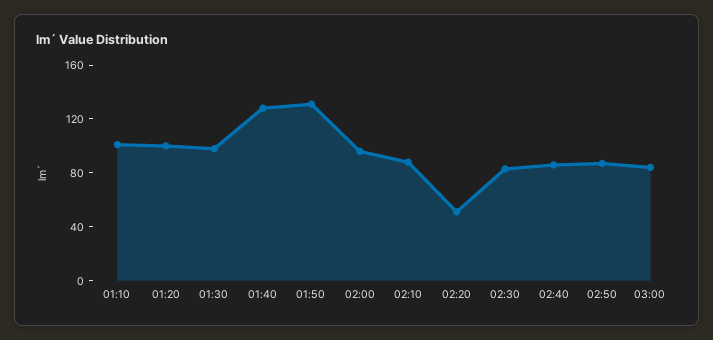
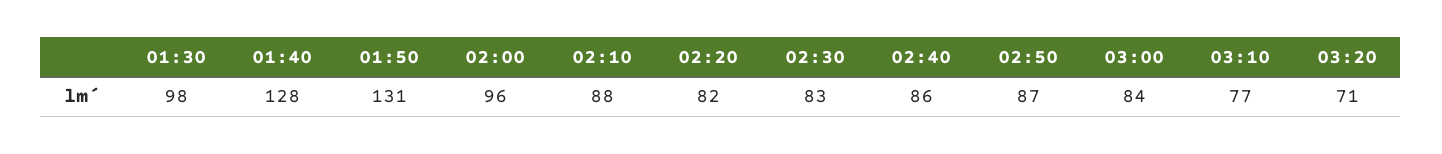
01:10: 100 -> none
01:20: 100 -> none
02:20: 50 -> 82
03:10: none -> 77
03:20: none -> 71

